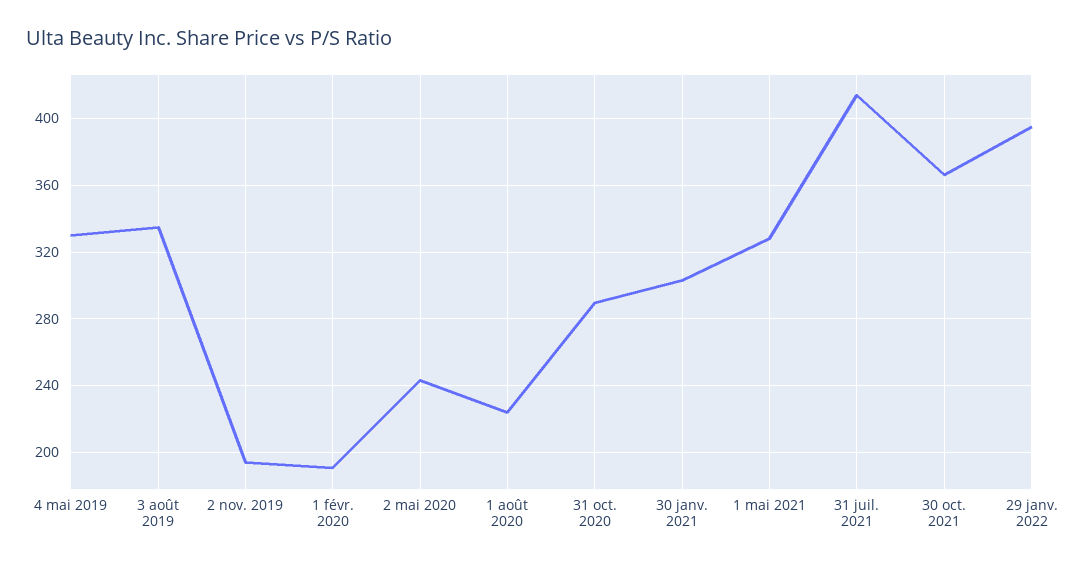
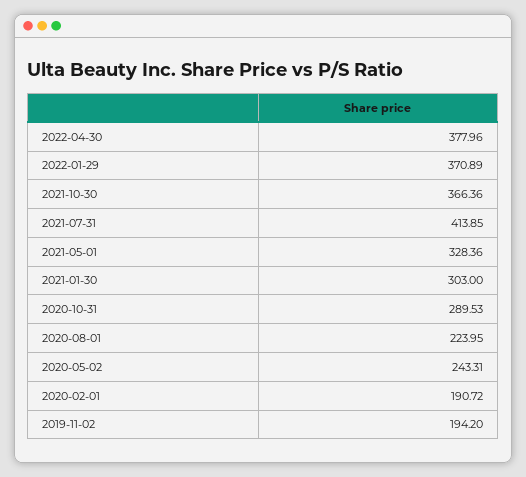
4 mai 2019: 330 -> none
3 août 2019: 335 -> none
29 janv. 2022: 395 -> 370.89
2022-04-30: none -> 377.96

